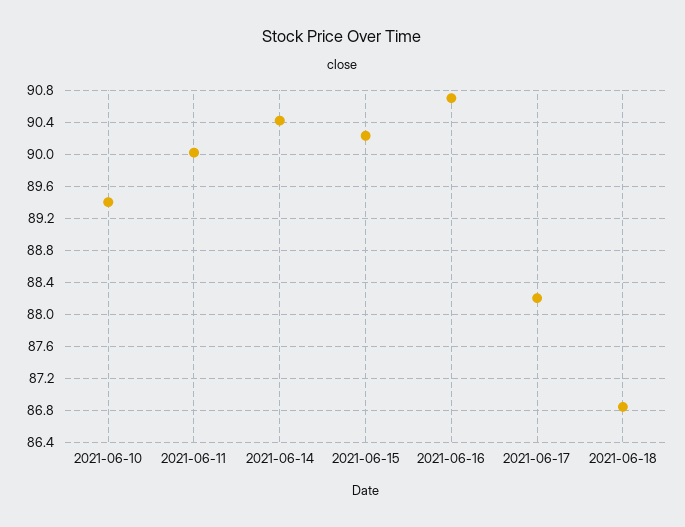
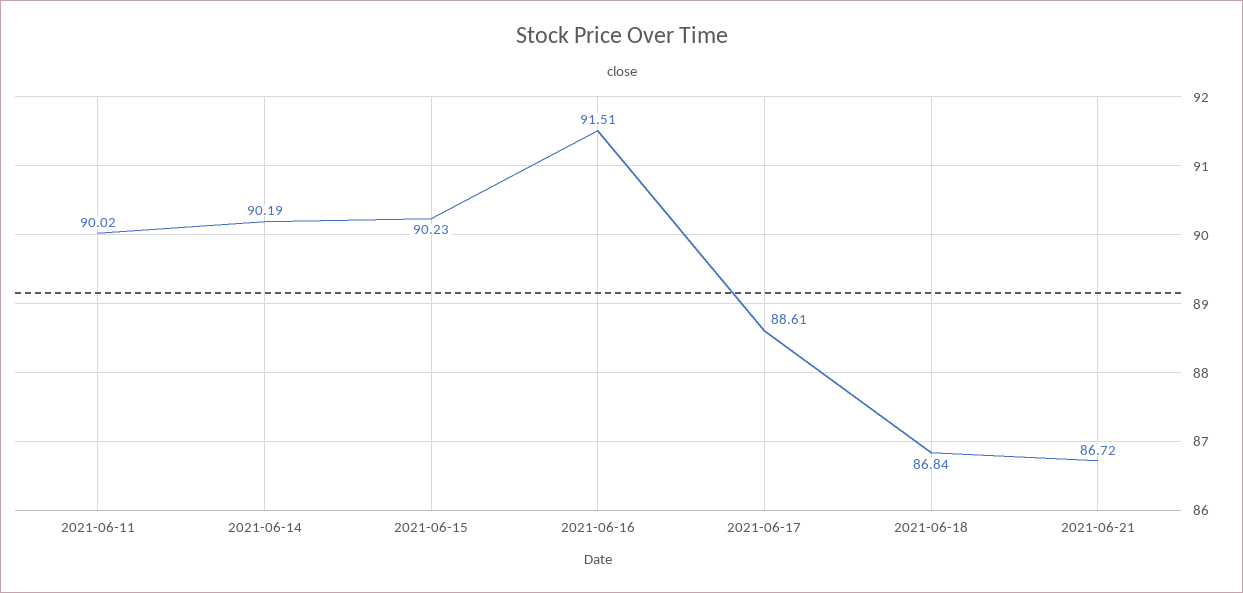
2021-06-10: 89.4 -> none
2021-06-14: 90.4 -> 90.19
2021-06-16: 90.7 -> 91.51
2021-06-17: 88.2 -> 88.61
2021-06-21: none -> 86.72

